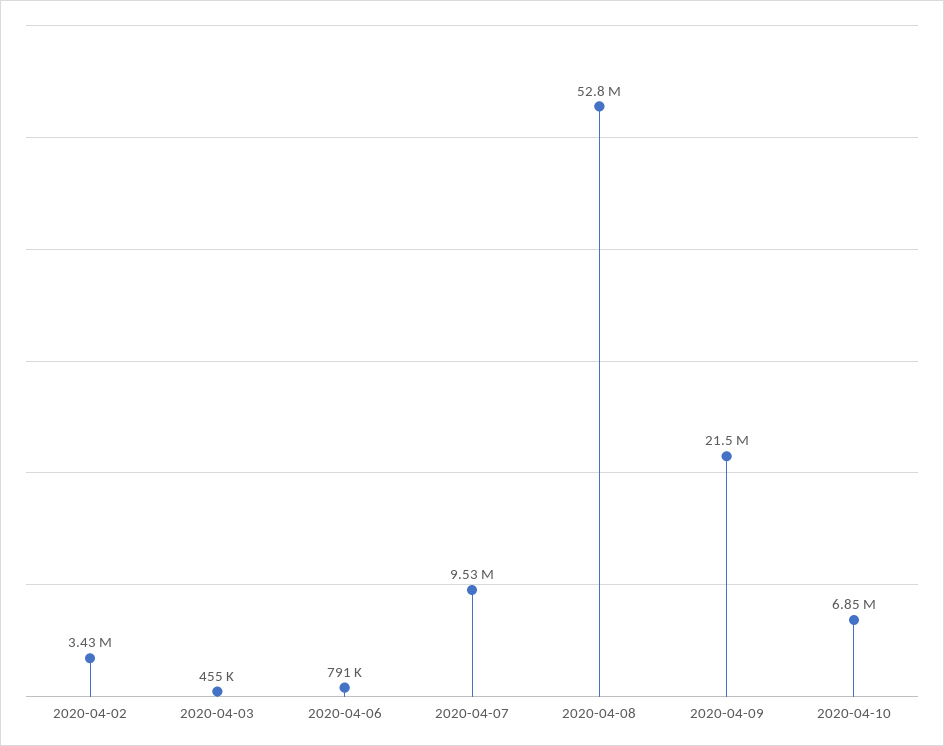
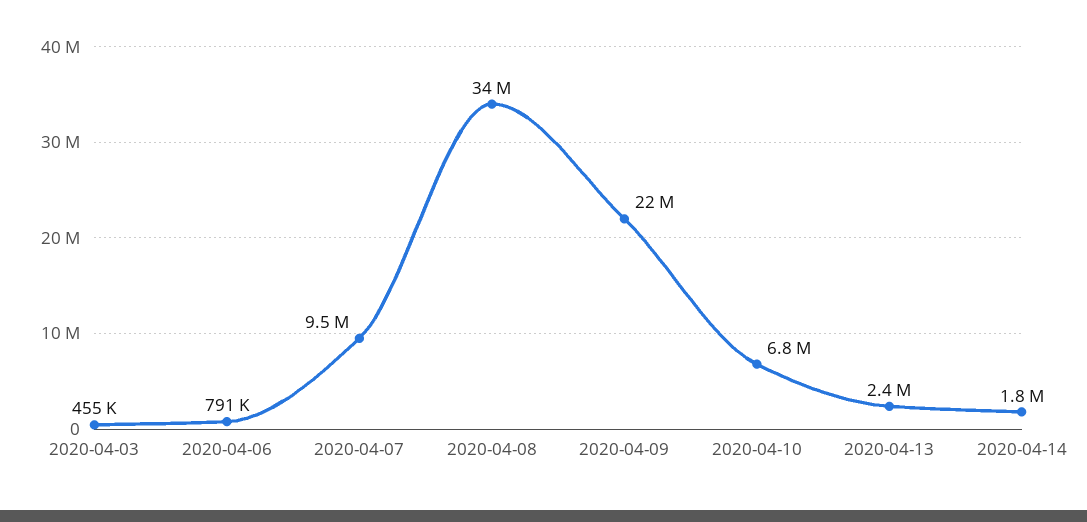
2020-04-02: 3430000 -> none
2020-04-08: 52800000 -> 34000000
2020-04-13: none -> 2400000
2020-04-14: none -> 1800000

